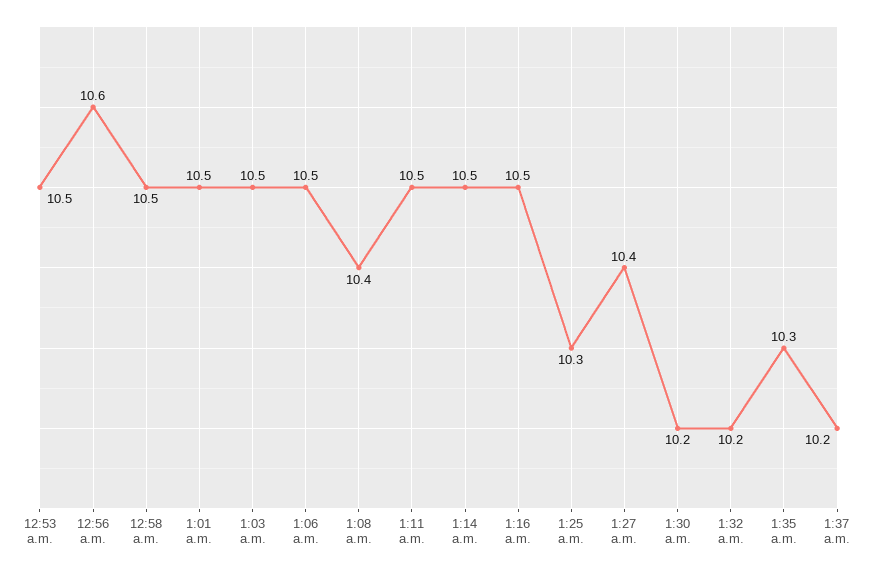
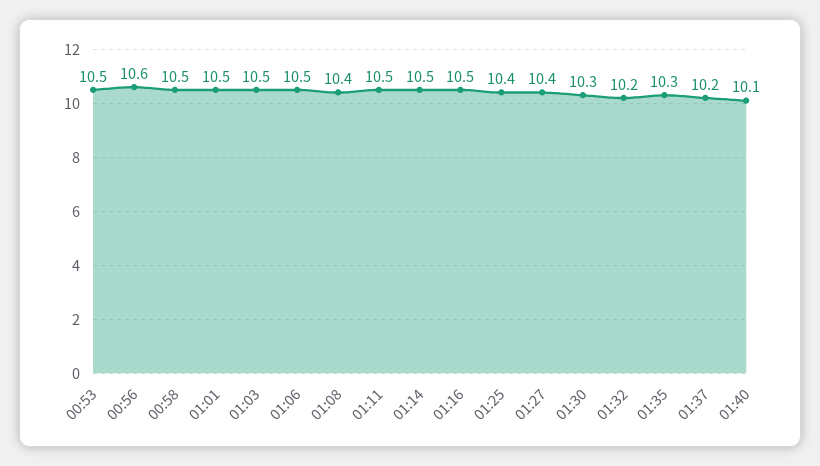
1:25 a.m.: 10.3 -> 10.4
1:30 a.m.: 10.2 -> 10.3
01:40: none -> 10.1

